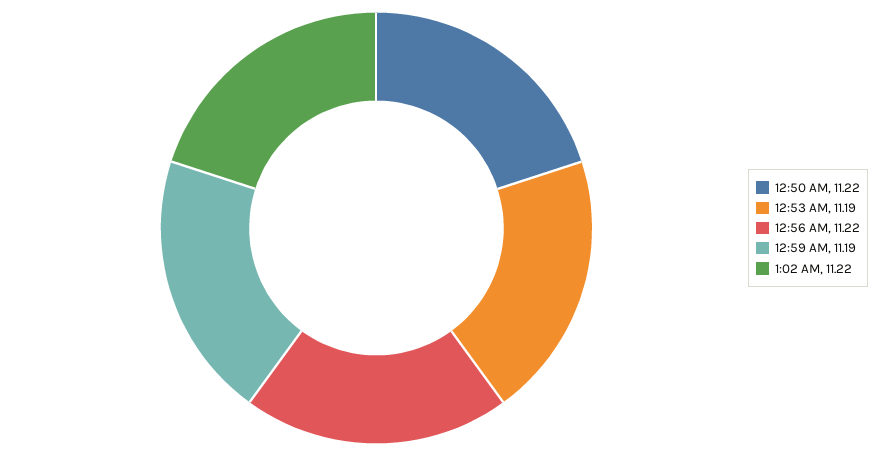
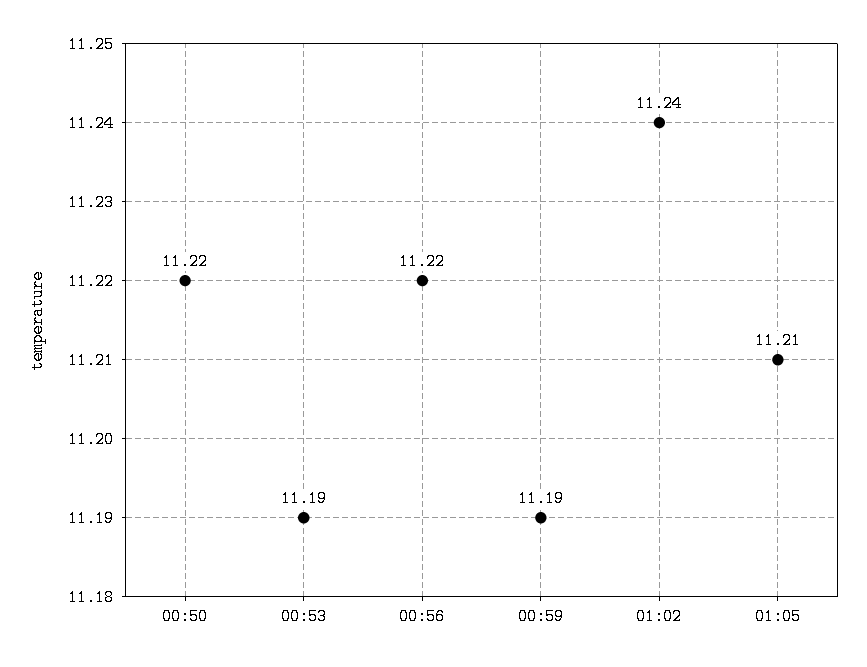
1:02 AM: 11.22 -> 11.24
01:05: none -> 11.21

